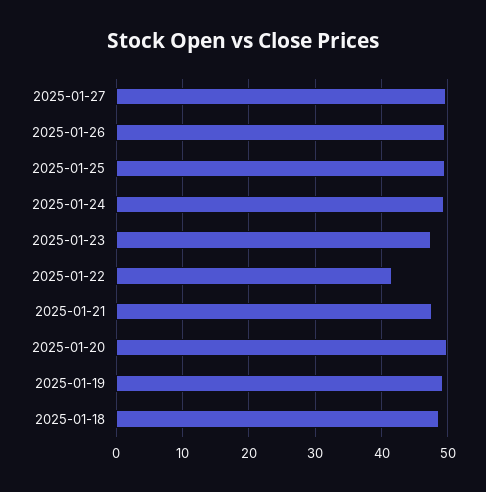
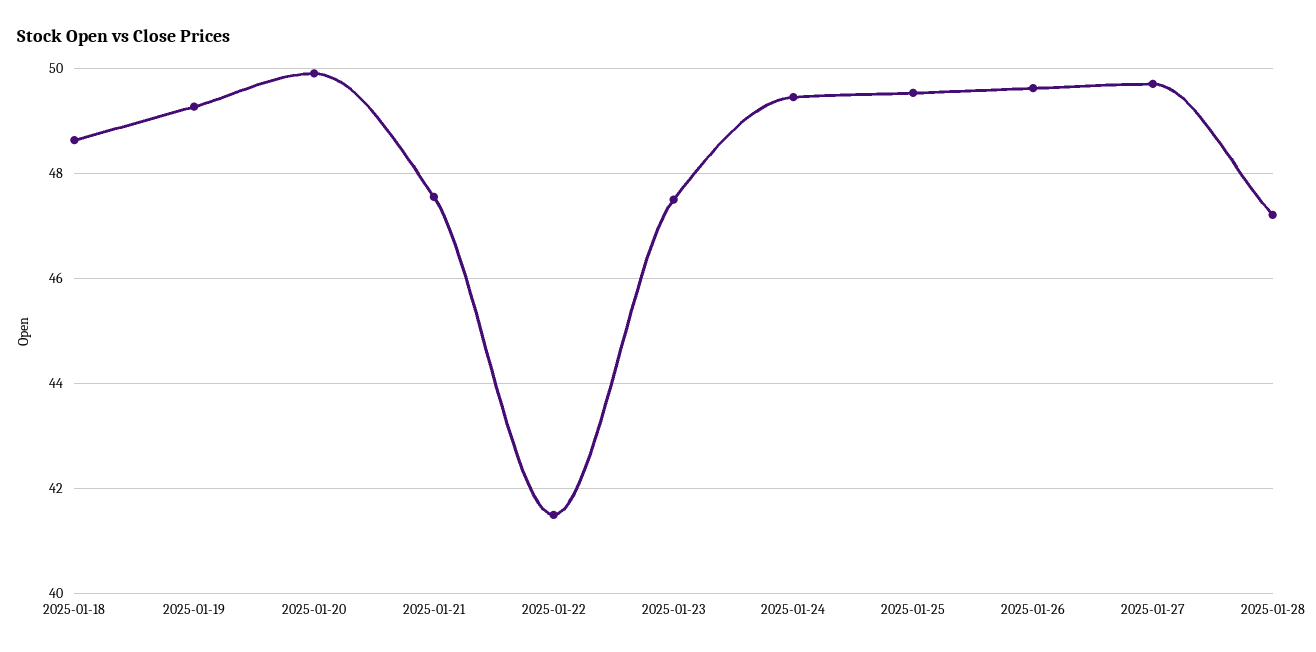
2025-01-28: none -> 47.2

